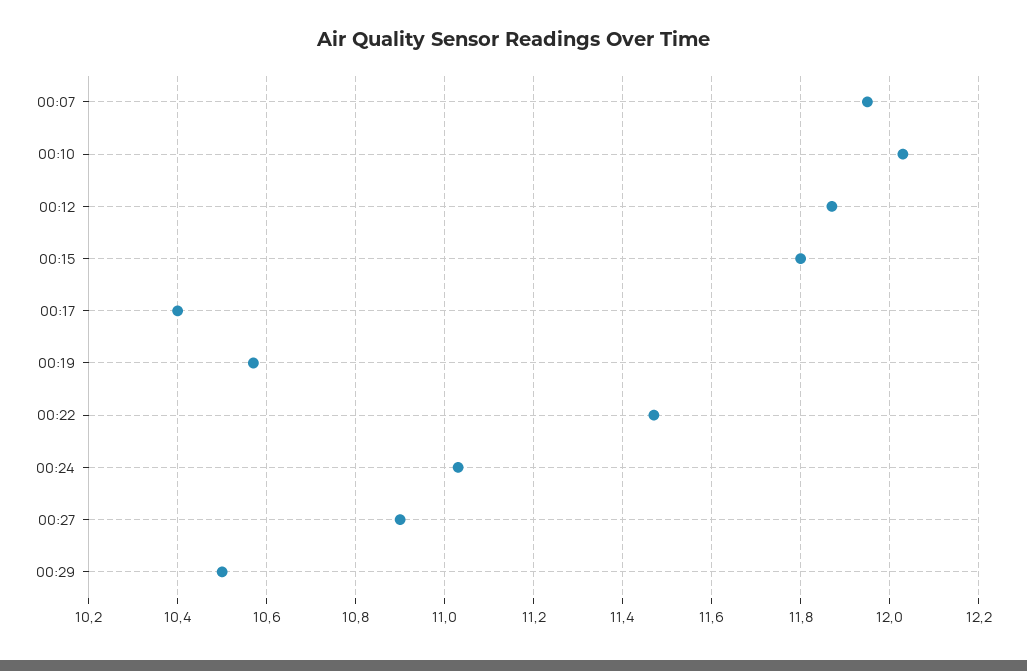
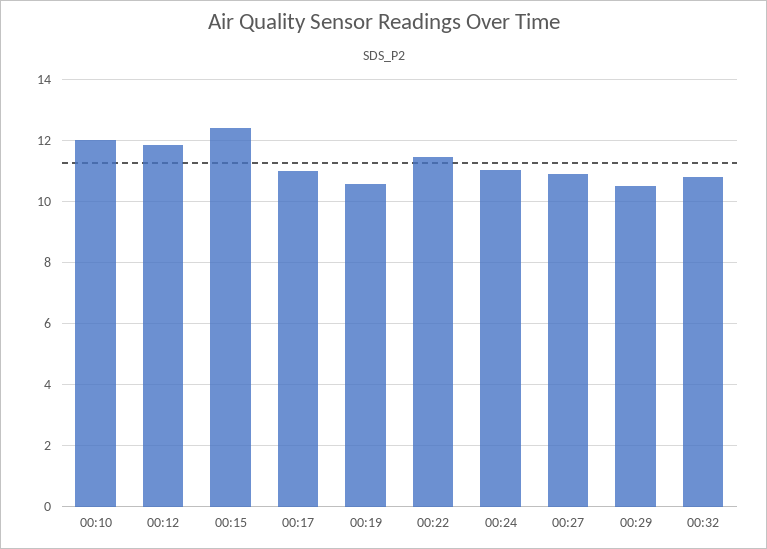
00:07: 11.95 -> none
00:15: 11.8 -> 12.4
00:17: 10.4 -> 11
00:32: none -> 10.8

